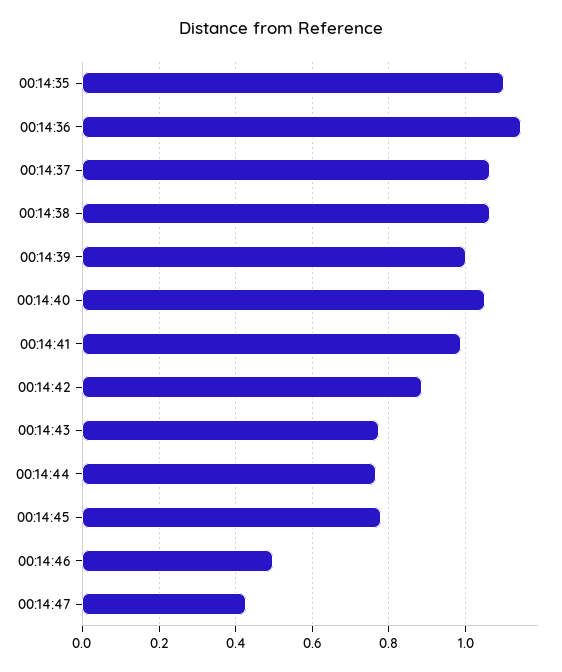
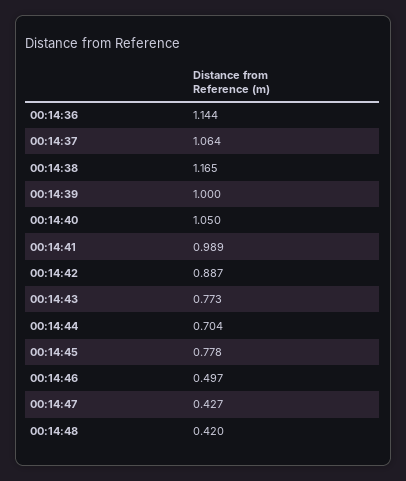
00:14:35: 1.1 -> none
00:14:38: 1.06 -> 1.165
00:14:44: 0.76 -> 0.704
00:14:48: none -> 0.42

